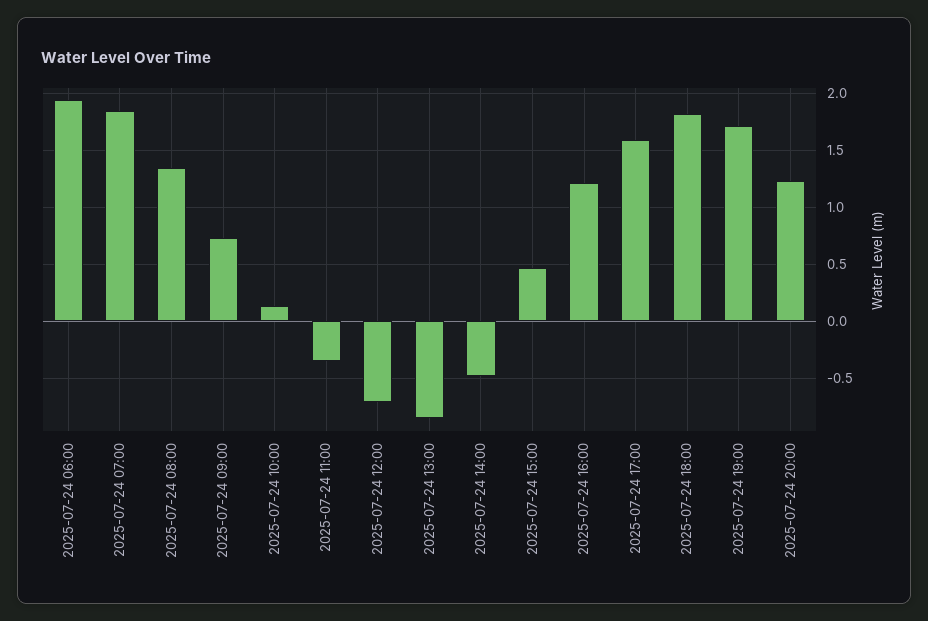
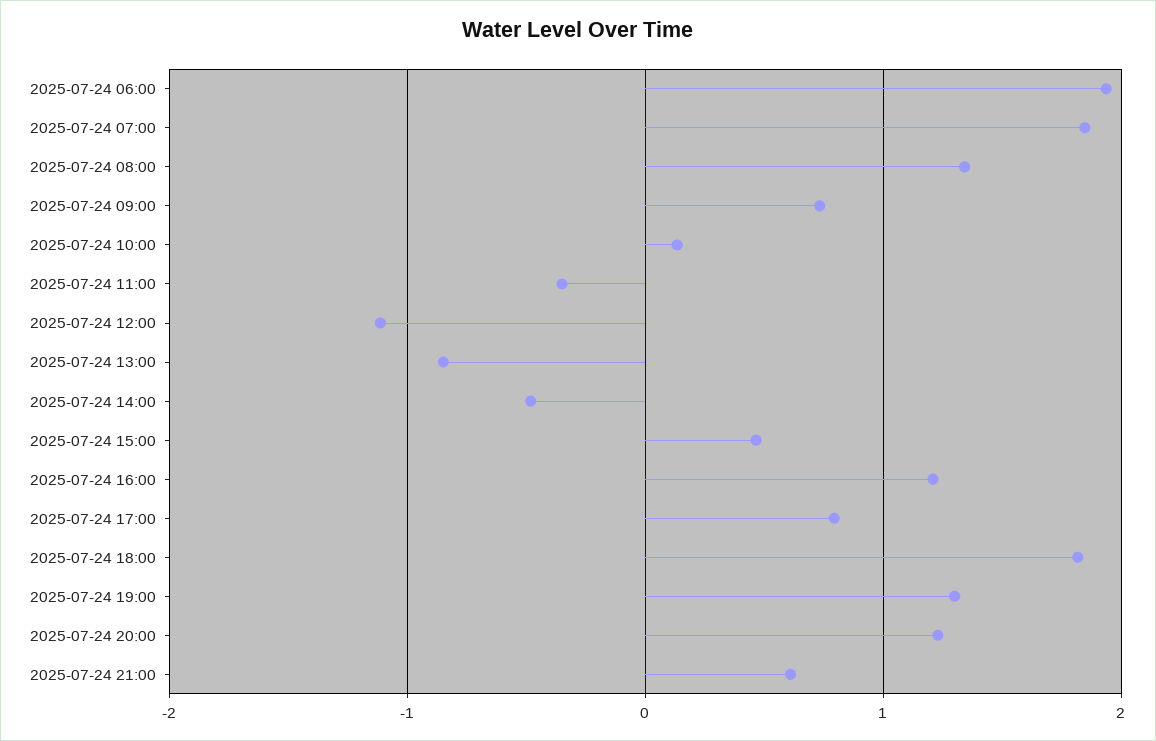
2025-07-24 12:00: -0.7 -> -1.1
2025-07-24 17:00: 1.6 -> 0.8
2025-07-24 19:00: 1.7 -> 1.3
2025-07-24 21:00: none -> 0.6

